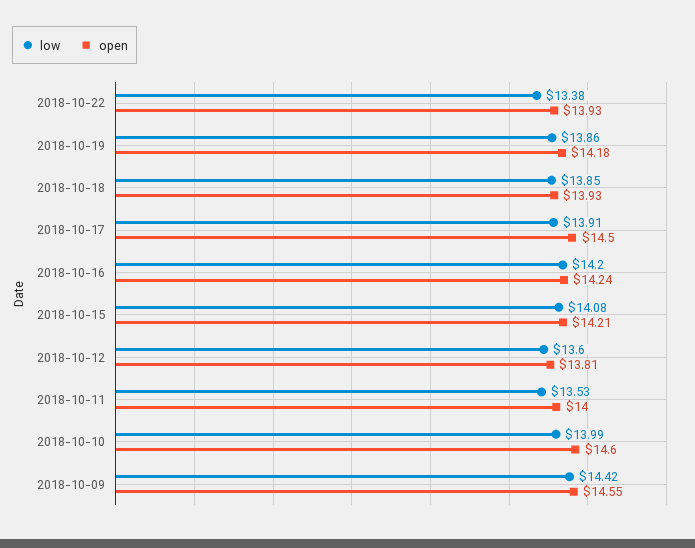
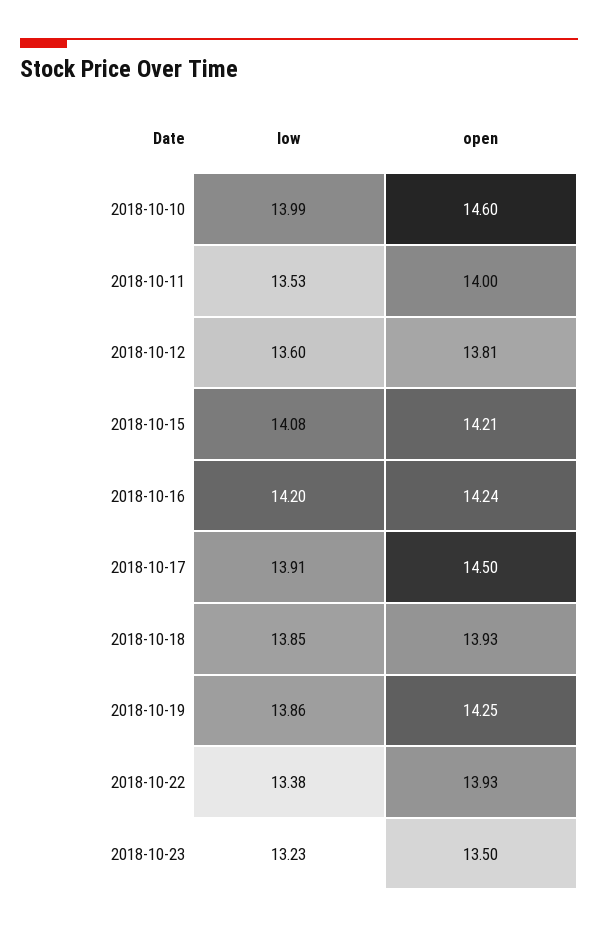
open, 2018-10-19: 14.18 -> 14.25
low, 2018-10-09: 14.42 -> none
open, 2018-10-09: 14.55 -> none
low, 2018-10-23: none -> 13.23
open, 2018-10-23: none -> 13.5

